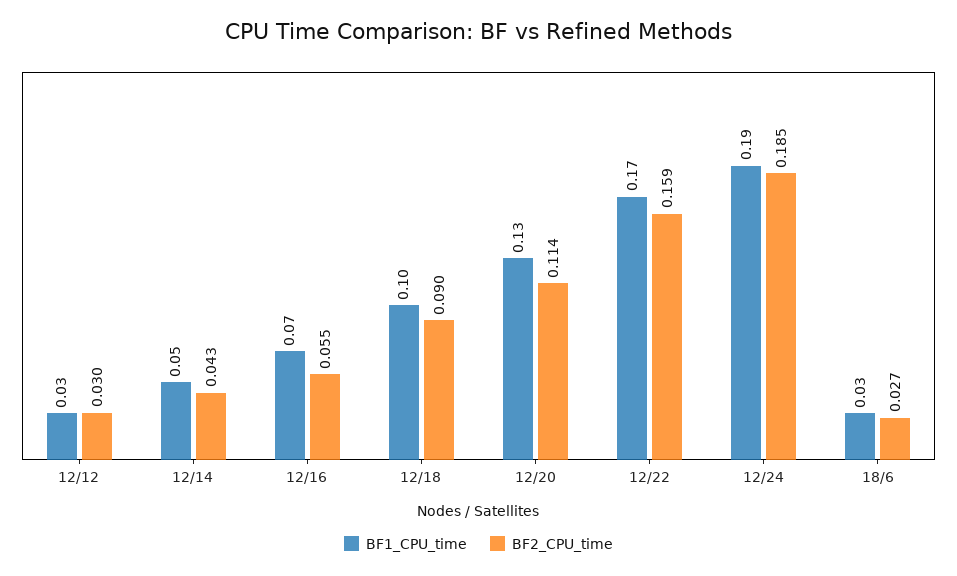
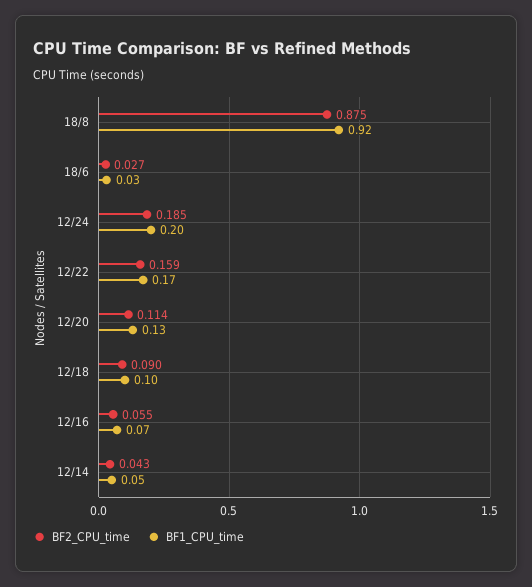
BF1_CPU_time, 12/12: 0.03 -> none
BF2_CPU_time, 12/12: 0.03 -> none
BF1_CPU_time, 12/24: 0.19 -> 0.2
BF2_CPU_time, 18/8: none -> 0.875
BF1_CPU_time, 18/8: none -> 0.92

